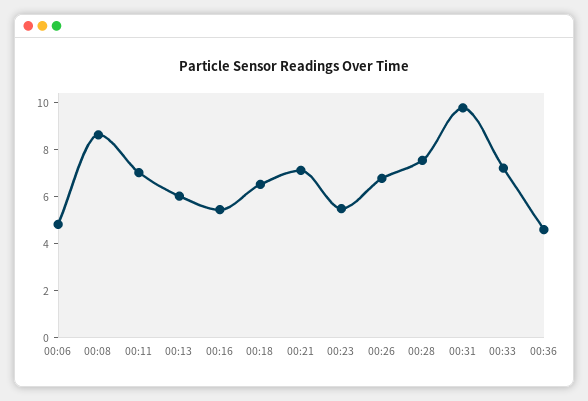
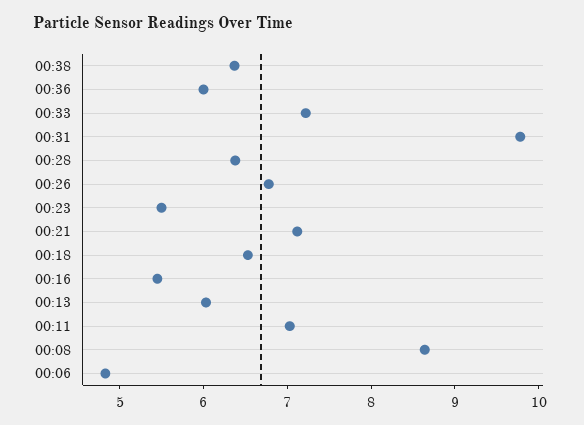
00:28: 7.5 -> 6.4
00:36: 4.5 -> 6
00:38: none -> 6.4

